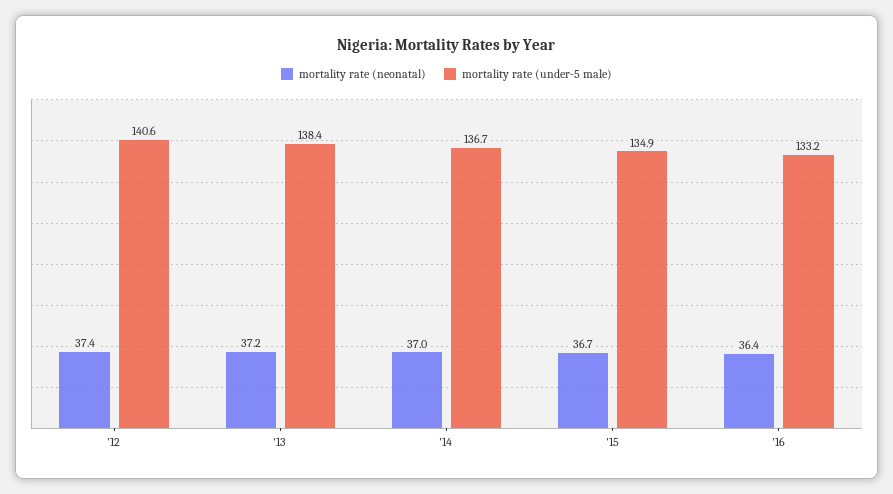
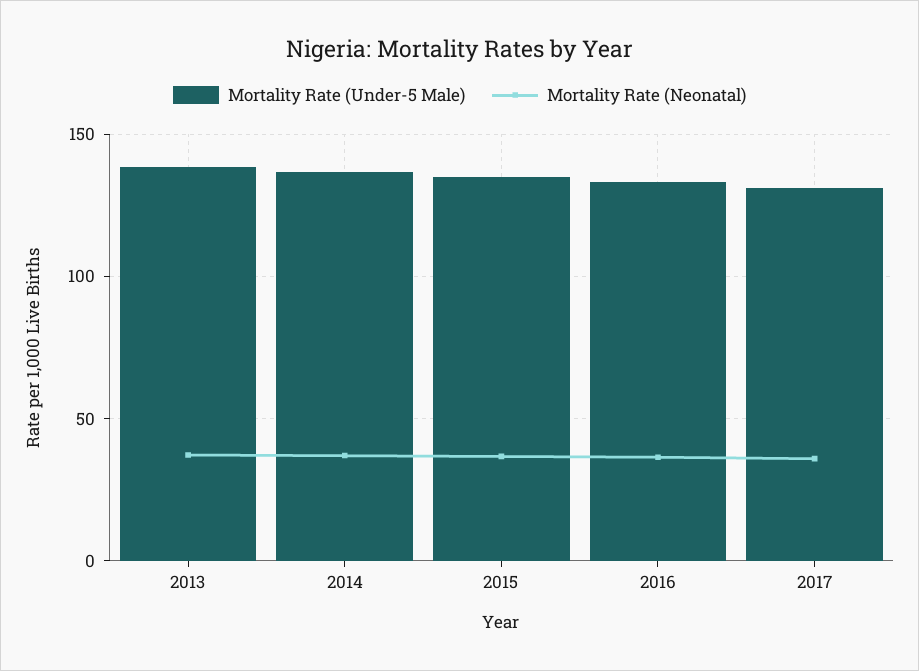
mortality rate (neonatal), '12: 37.4 -> none
mortality rate (under-5 male), '12: 140.6 -> none
mortality rate (under-5 male), 2017: none -> 130
mortality rate (neonatal), 2017: none -> 35

